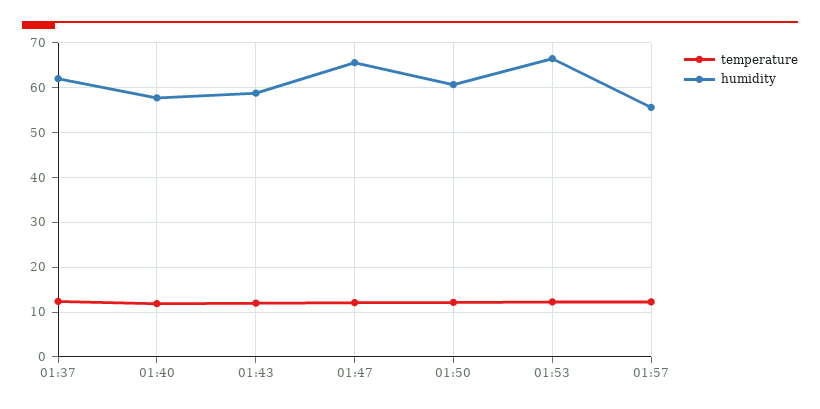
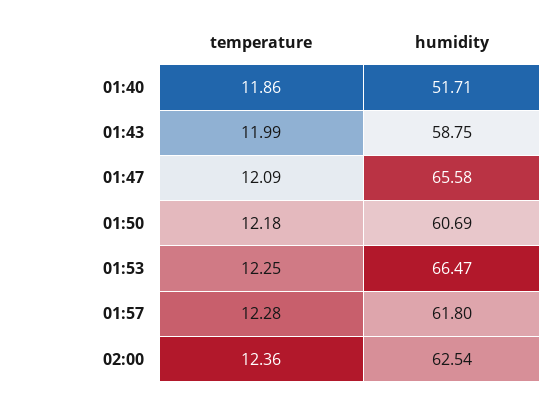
temperature, 01:37: 12 -> none
humidity, 01:37: 62 -> none
humidity, 01:40: 58 -> 51.71
humidity, 01:57: 56 -> 61.8
temperature, 02:00: none -> 12.36
humidity, 02:00: none -> 62.54

